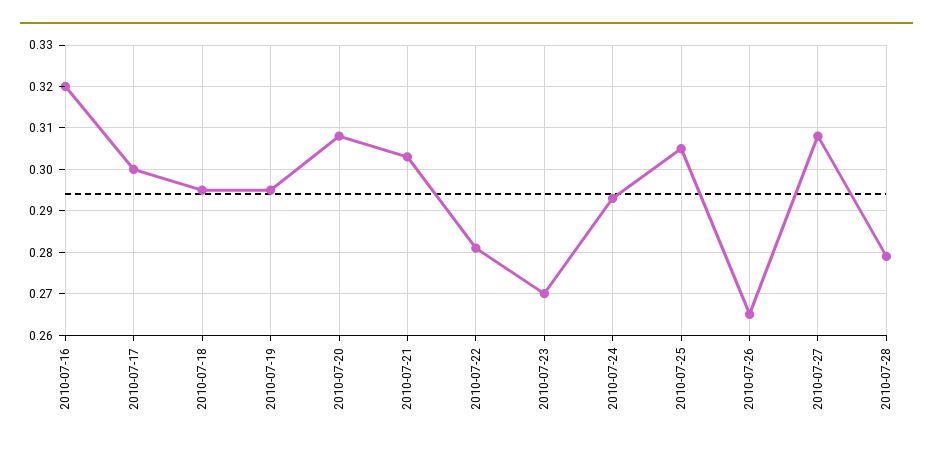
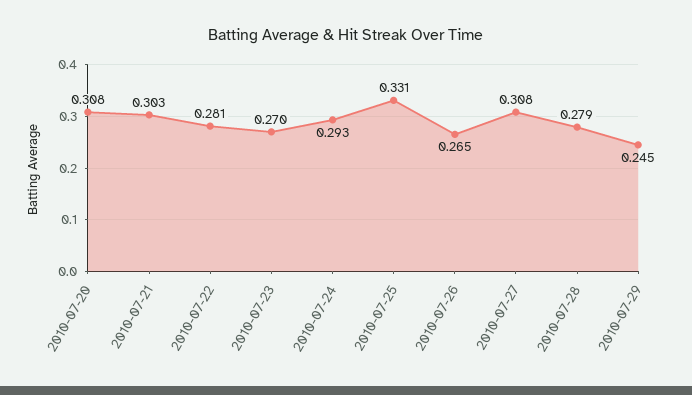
2010-07-16: 0.32 -> none
2010-07-17: 0.3 -> none
2010-07-18: 0.295 -> none
2010-07-19: 0.295 -> none
2010-07-25: 0.305 -> 0.331
2010-07-29: none -> 0.245

